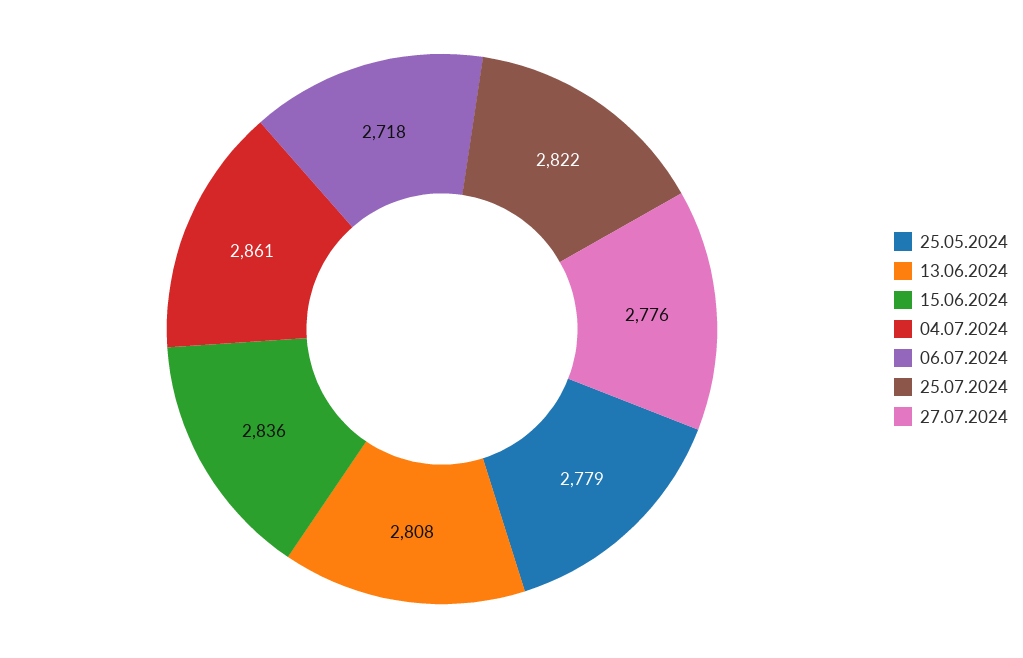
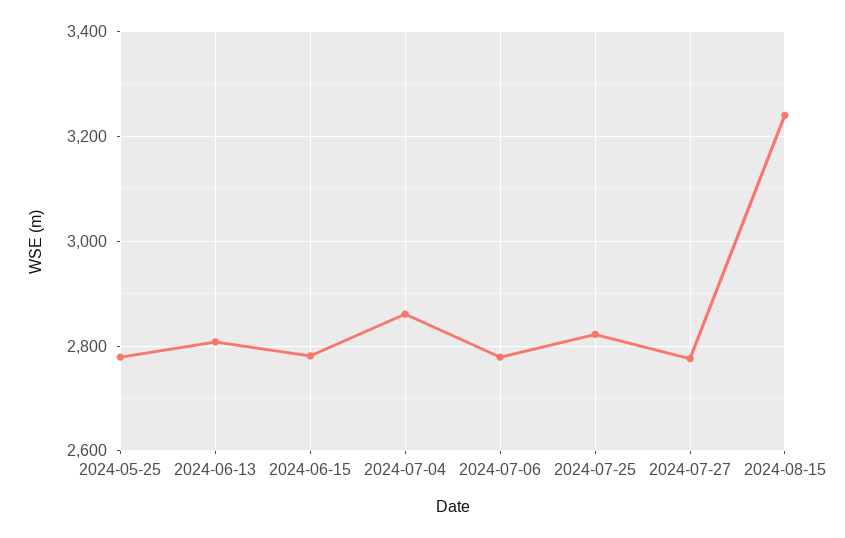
15.06.2024: 2836 -> 2780
06.07.2024: 2718 -> 2780
2024-08-15: none -> 3240

